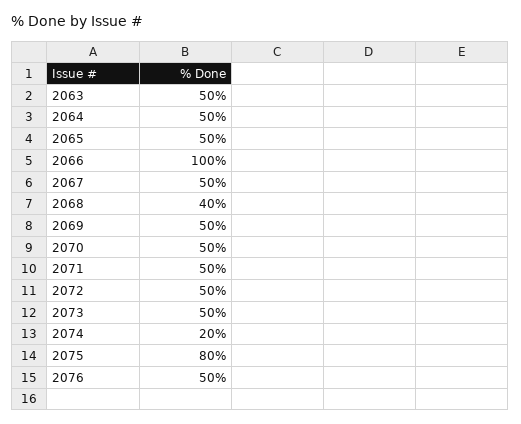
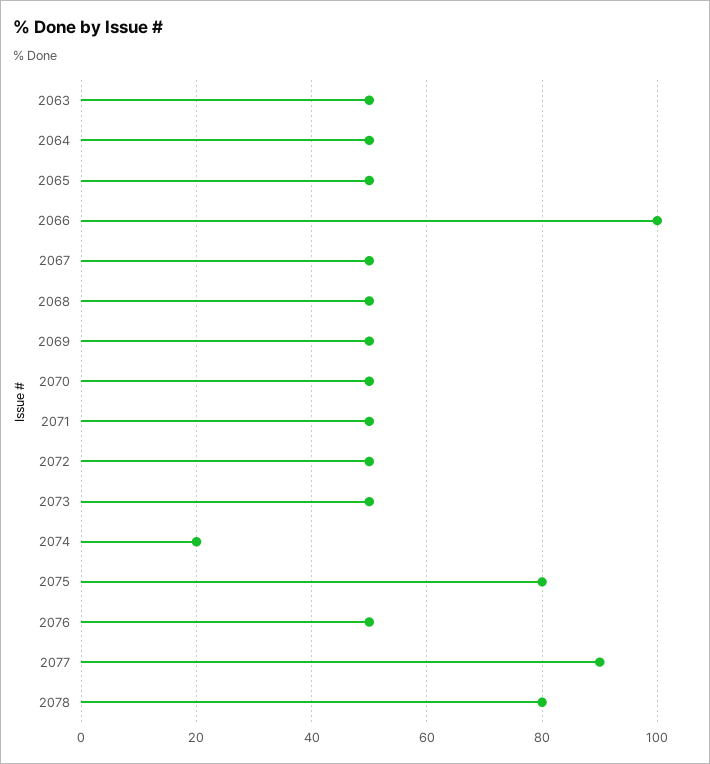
2068: 40 -> 50
2077: none -> 90
2078: none -> 80

